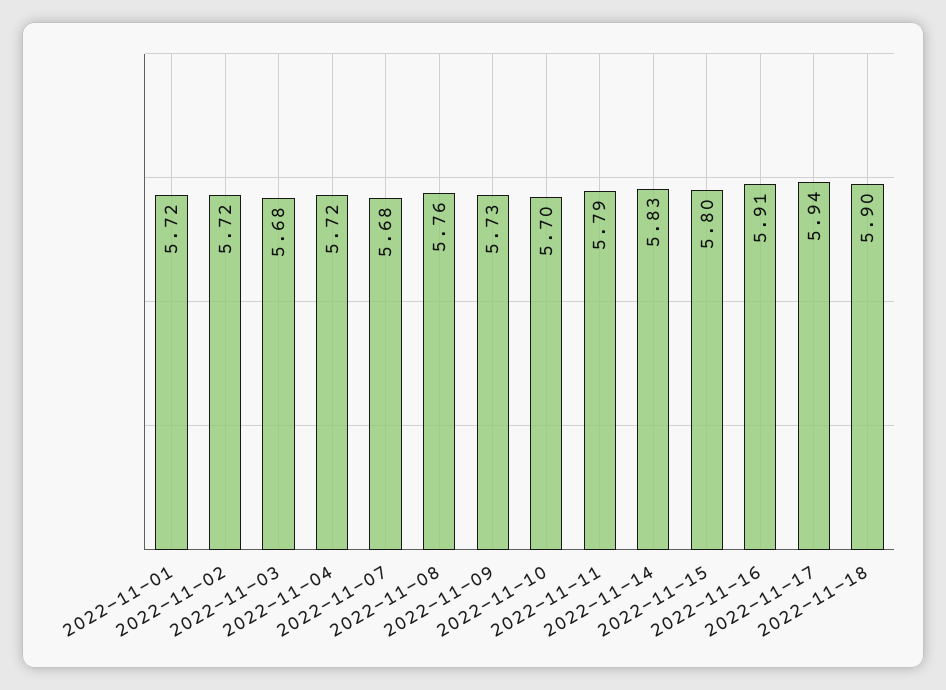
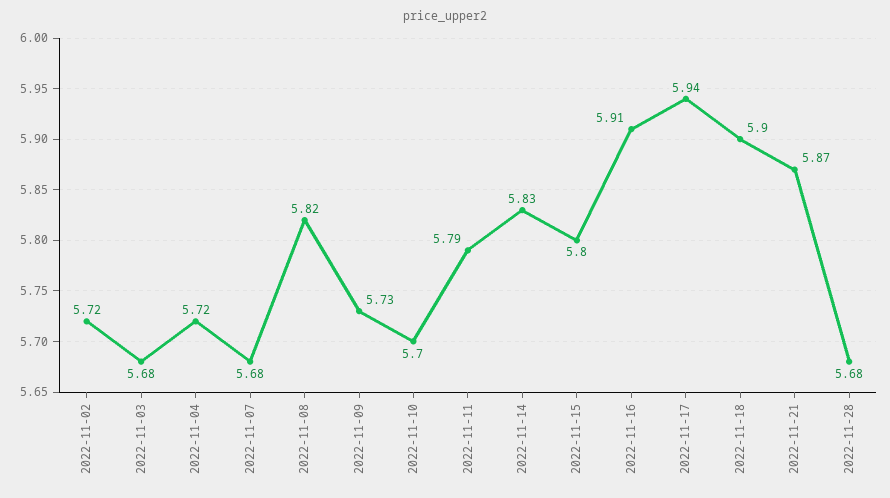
2022-11-01: 5.72 -> none
2022-11-08: 5.76 -> 5.82
2022-11-21: none -> 5.87
2022-11-28: none -> 5.68

